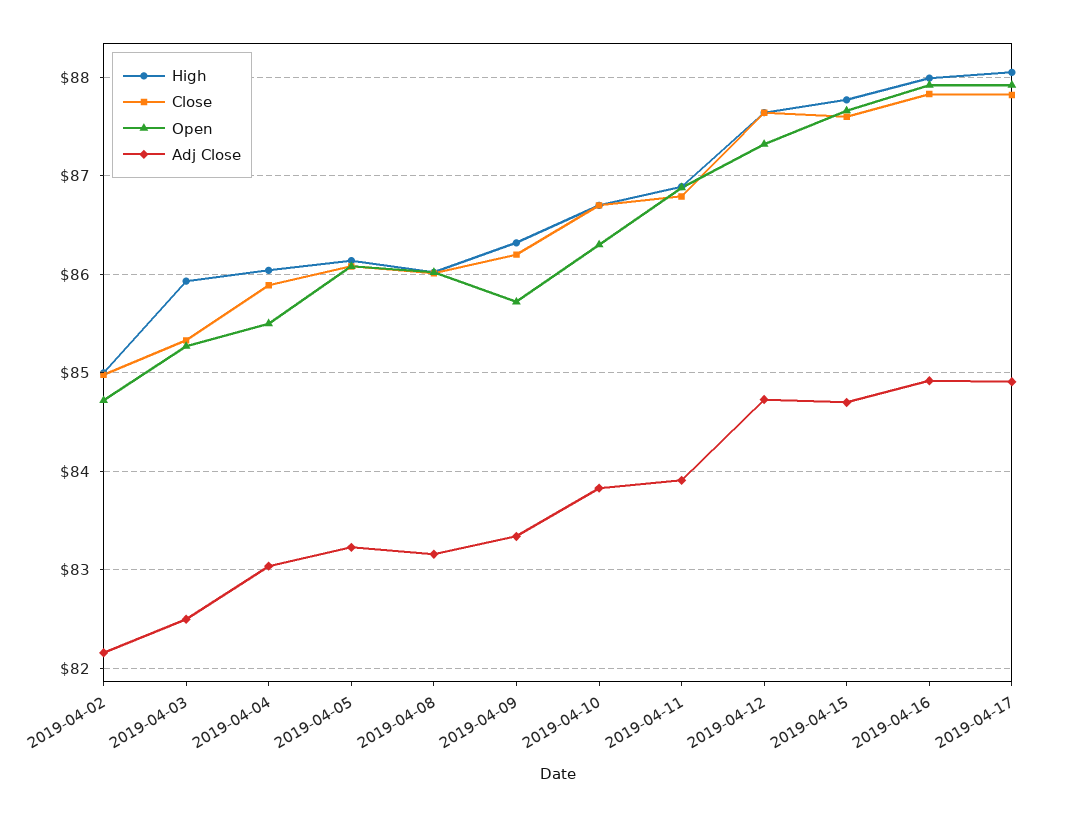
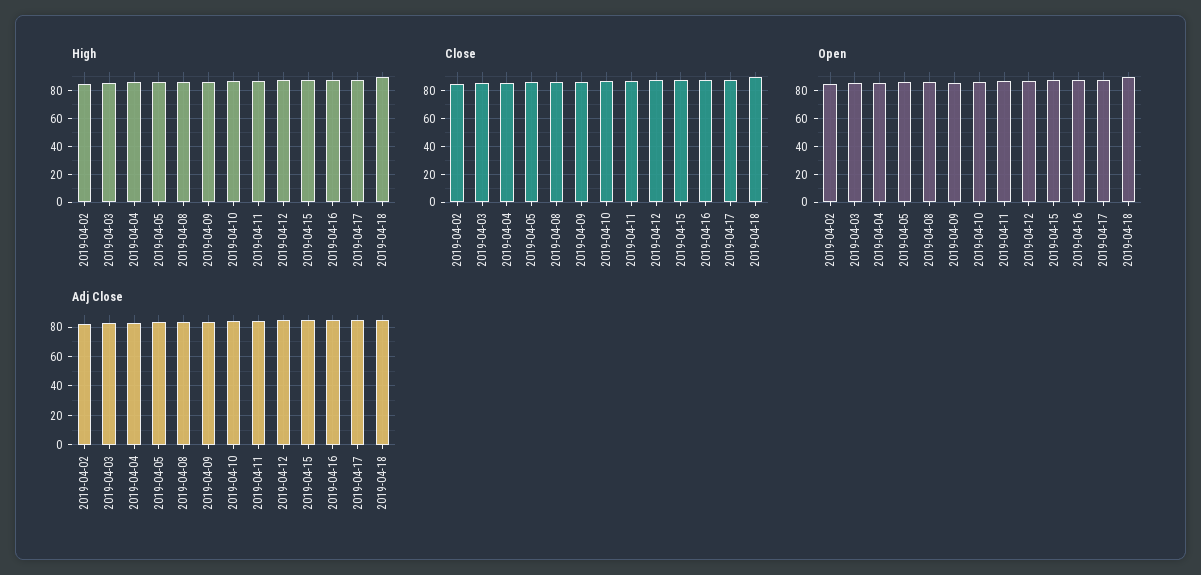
High, 2019-04-18: none -> 90
Close, 2019-04-18: none -> 90
Open, 2019-04-18: none -> 90
Adj Close, 2019-04-18: none -> 85

